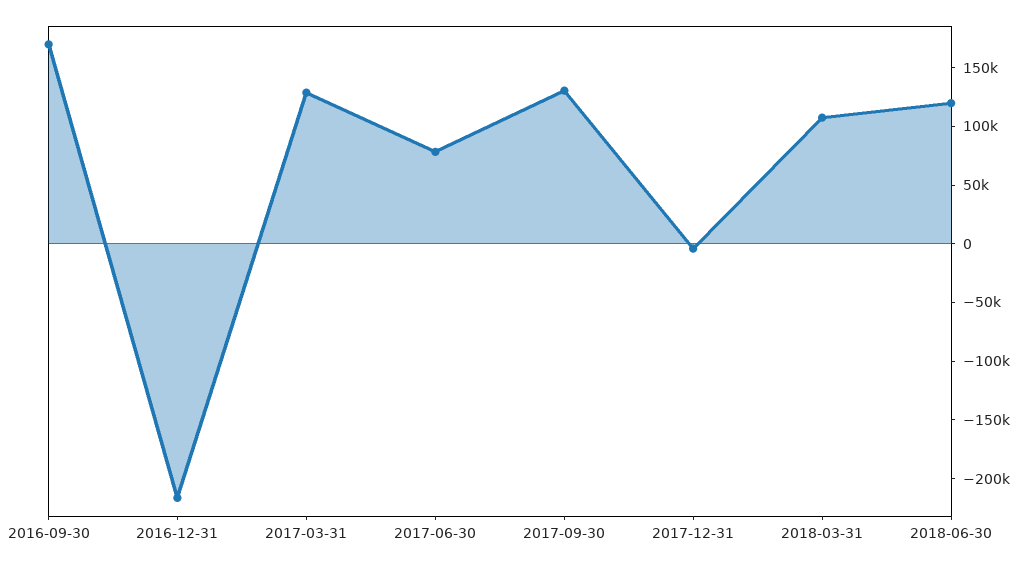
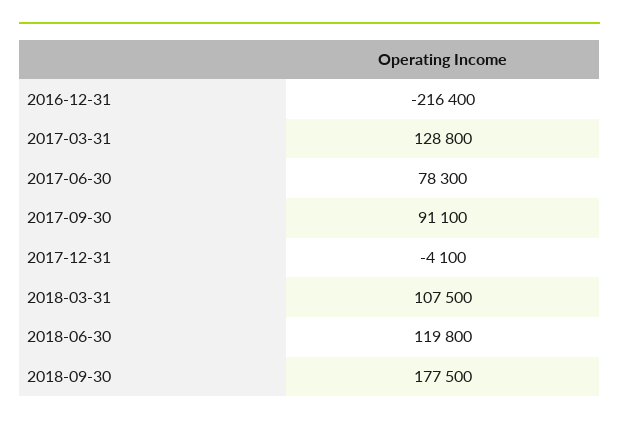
2016-09-30: 170000 -> none
2017-09-30: 130000 -> 91100
2018-09-30: none -> 177500

